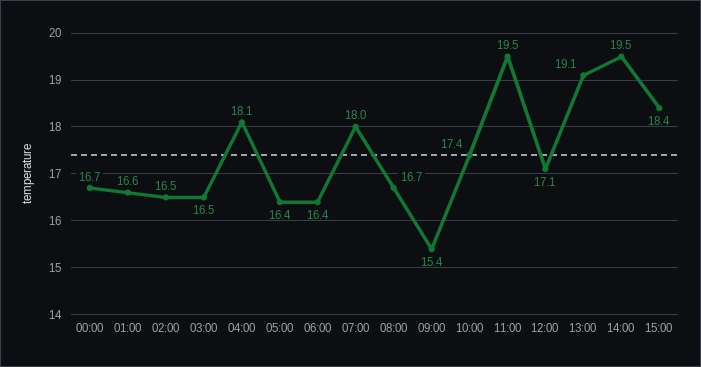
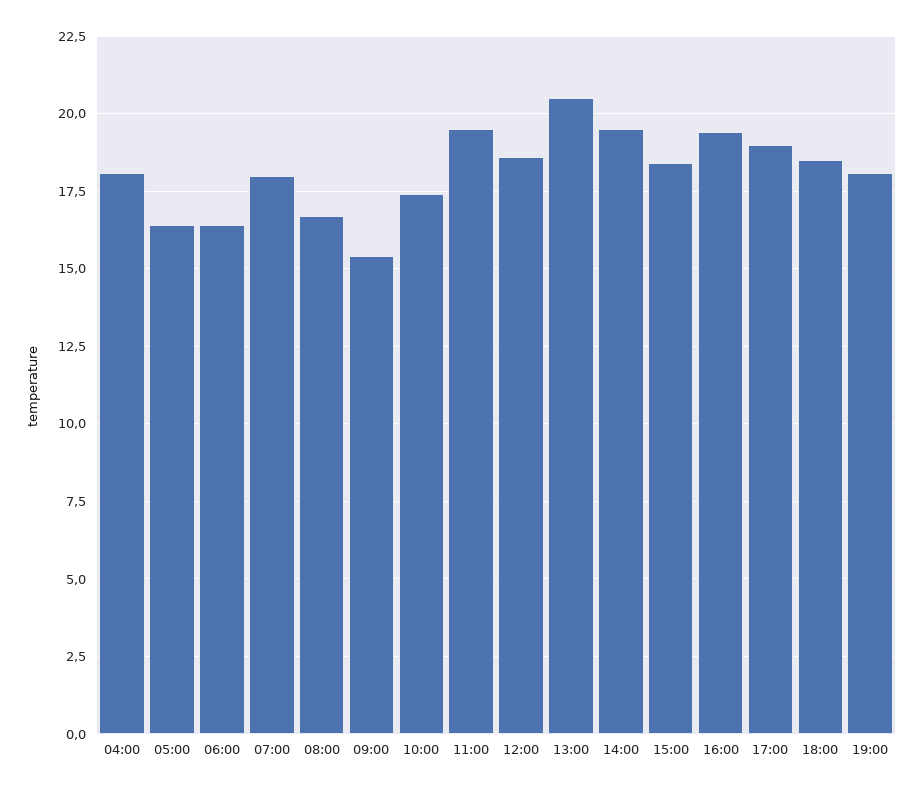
00:00: 16.7 -> none
01:00: 16.6 -> none
02:00: 16.5 -> none
03:00: 16.5 -> none
12:00: 17.1 -> 18.5
13:00: 19.1 -> 20.5
16:00: none -> 19.5
17:00: none -> 19
18:00: none -> 18.5
19:00: none -> 18

